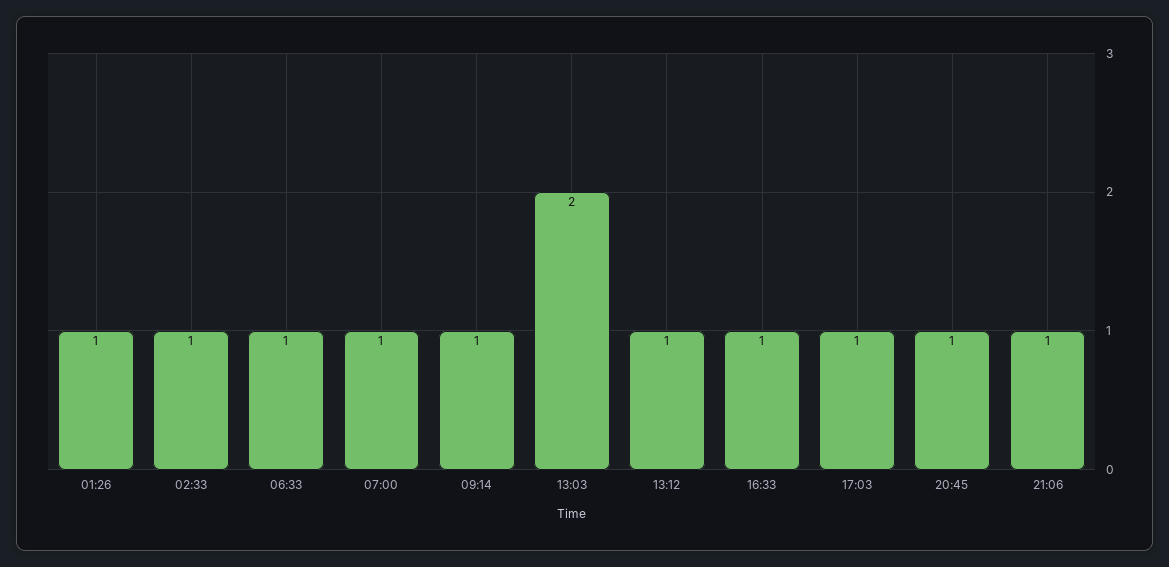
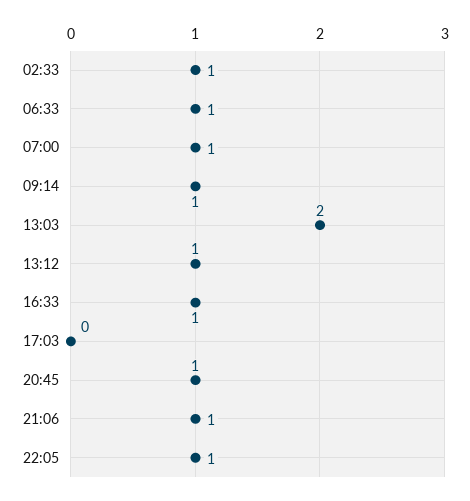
01:26: 1 -> none
17:03: 1 -> 0
22:05: none -> 1

